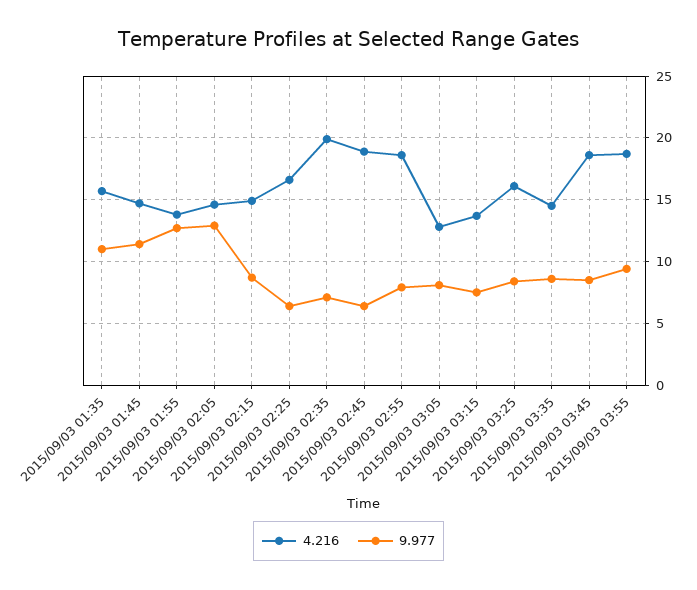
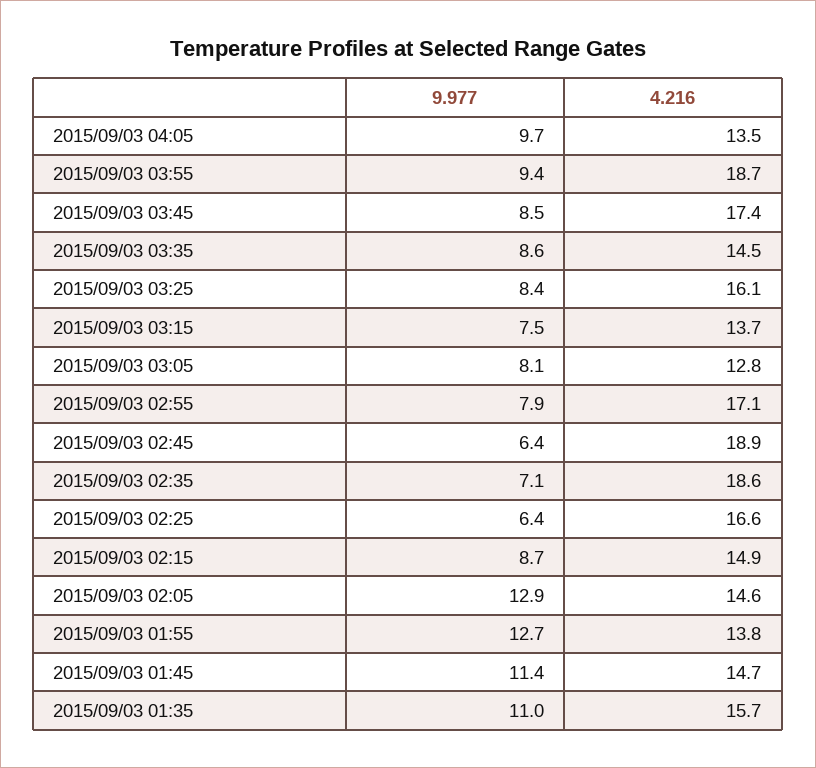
4.216, 2015/09/03 02:35: 20 -> 18.6
4.216, 2015/09/03 02:55: 18.5 -> 17.1
4.216, 2015/09/03 03:45: 18.5 -> 17.4
9.977, 2015/09/03 04:05: none -> 9.7
4.216, 2015/09/03 04:05: none -> 13.5

